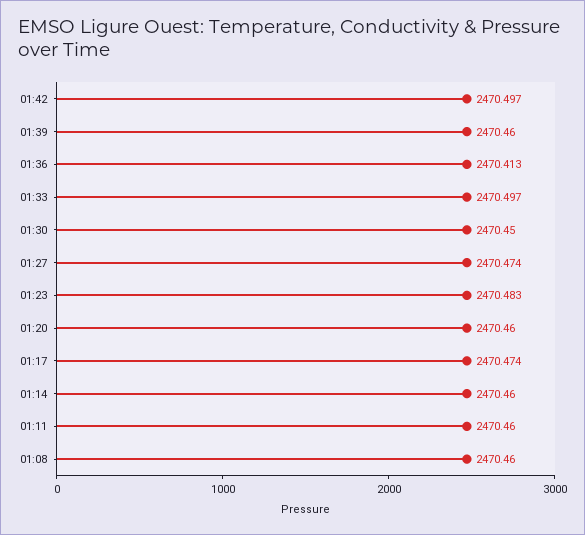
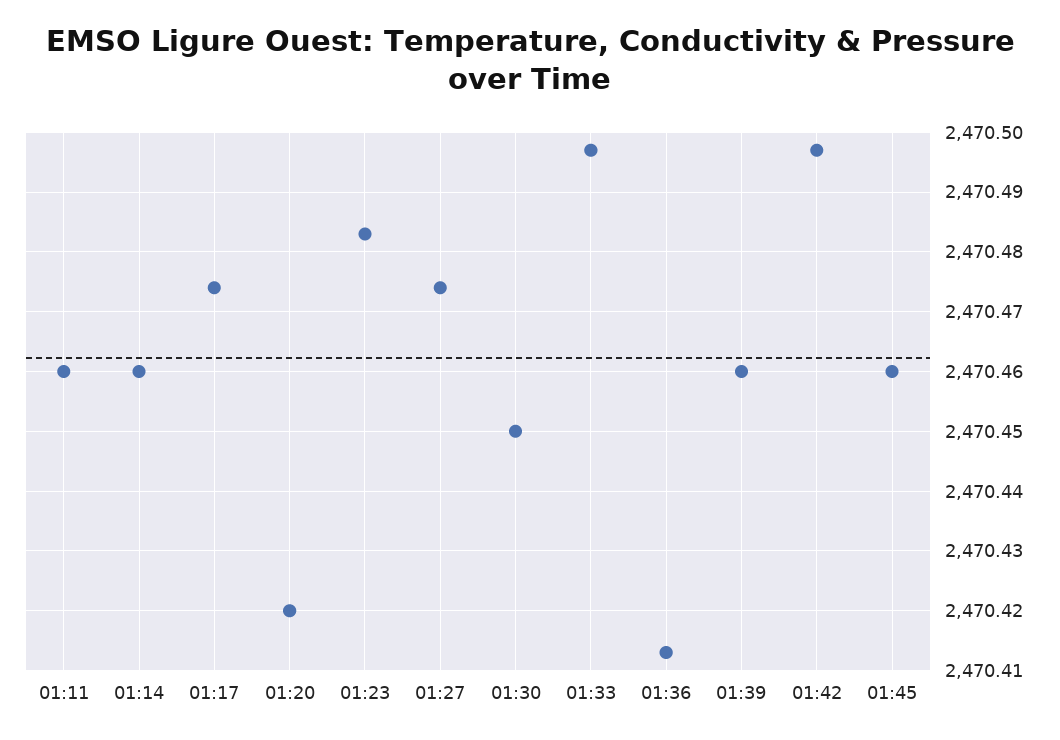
01:20: 2470.46 -> 2470.42
01:08: 2470.46 -> none
01:45: none -> 2470.46

